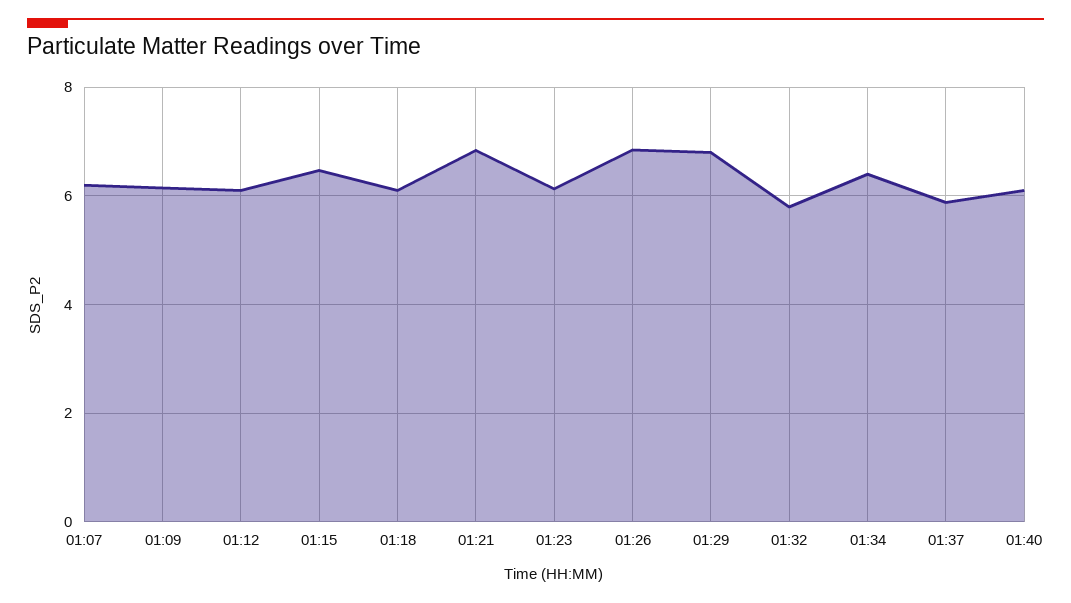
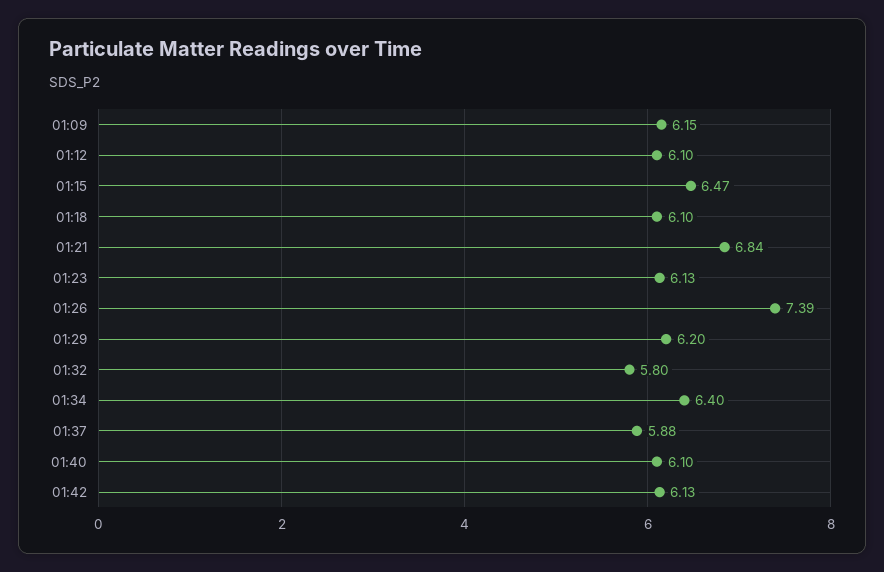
01:07: 6.2 -> none
01:26: 6.8 -> 7.39
01:29: 6.8 -> 6.2
01:42: none -> 6.13

